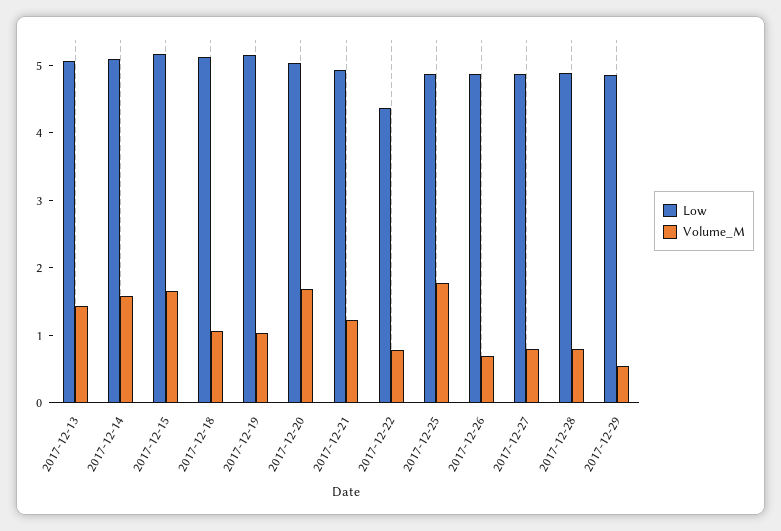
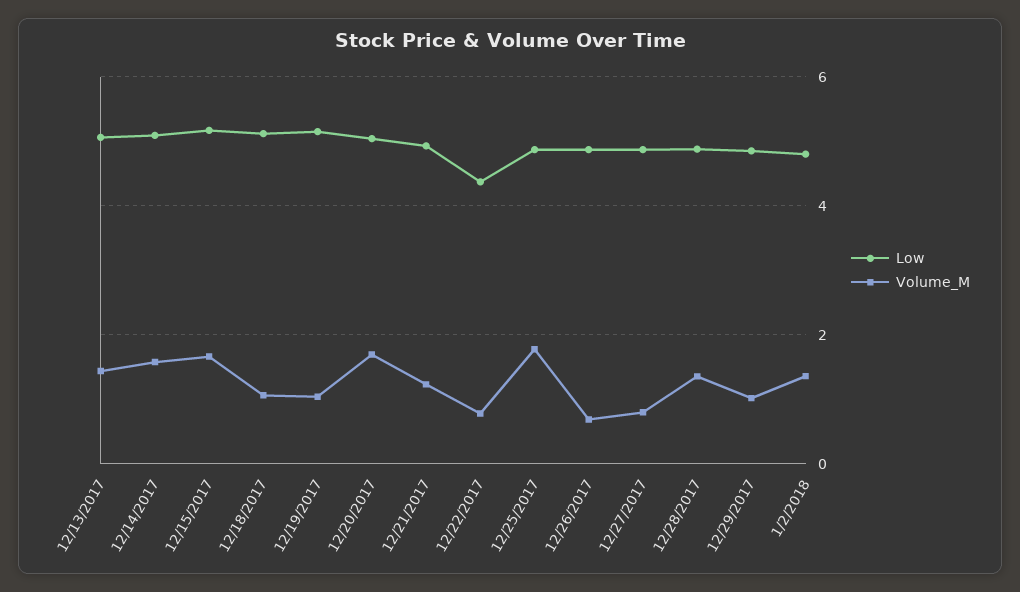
Volume_M, 2017-12-28: 0.8 -> 1.4
Volume_M, 2017-12-29: 0.6 -> 1
Low, 1/2/2018: none -> 4.8
Volume_M, 1/2/2018: none -> 1.4

